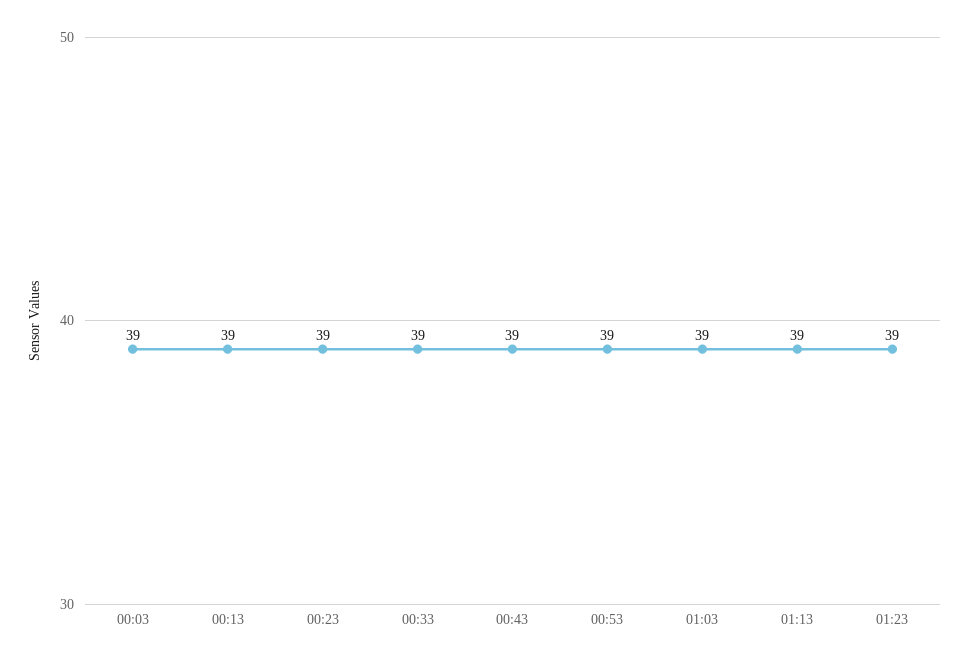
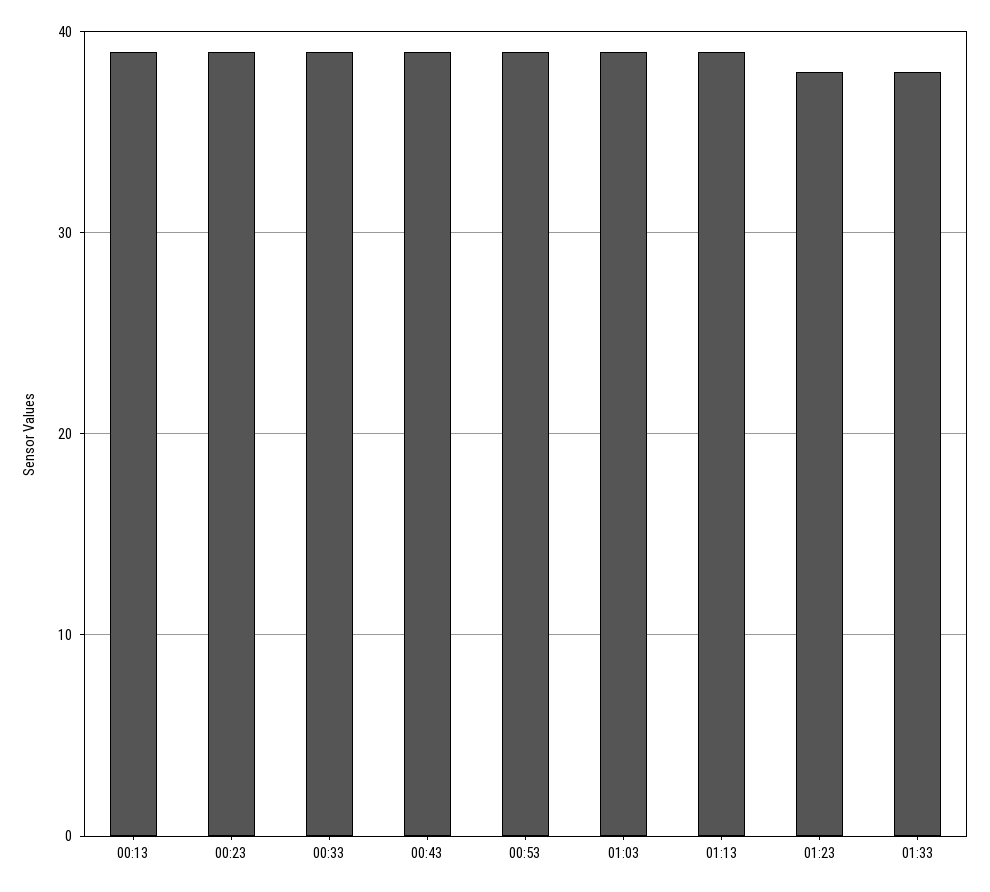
00:03: 39 -> none
01:23: 39 -> 38
01:33: none -> 38

